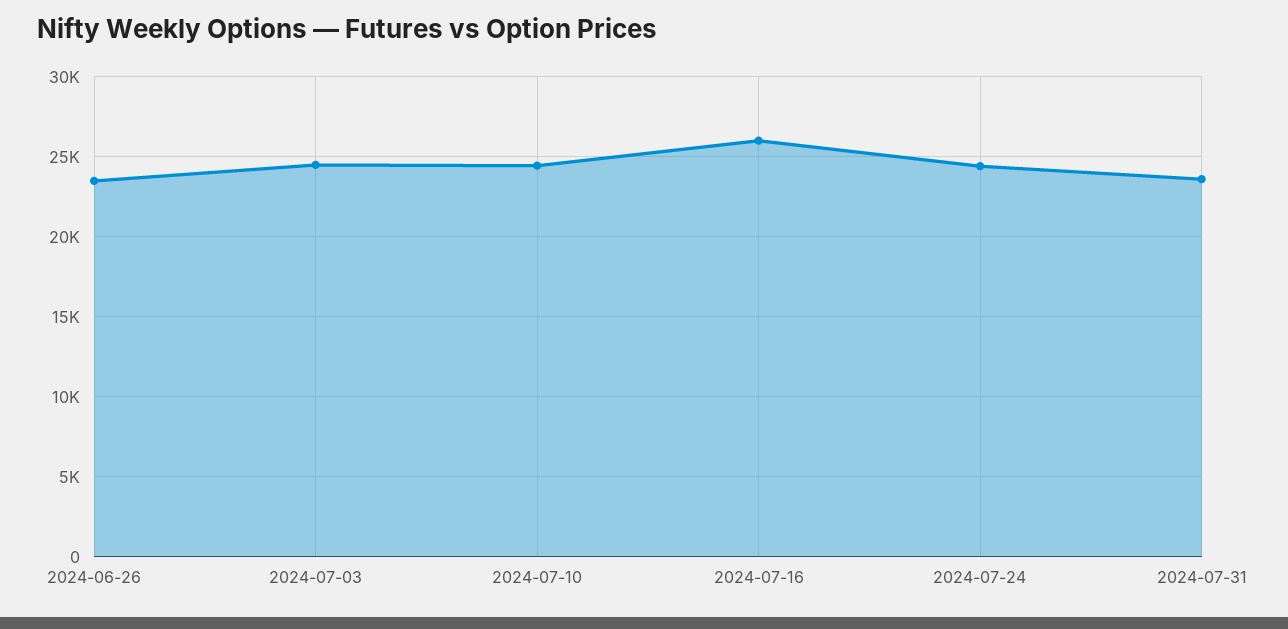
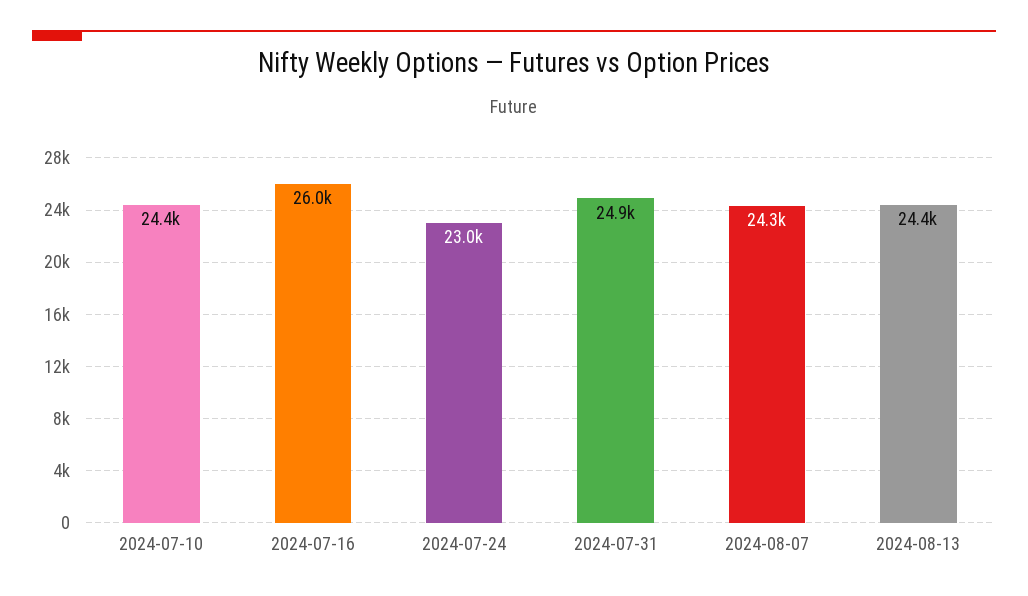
2024-06-26: 23500 -> none
2024-07-03: 24500 -> none
2024-07-24: 24500 -> 23000
2024-07-31: 23500 -> 24900
2024-08-07: none -> 24300
2024-08-13: none -> 24400

